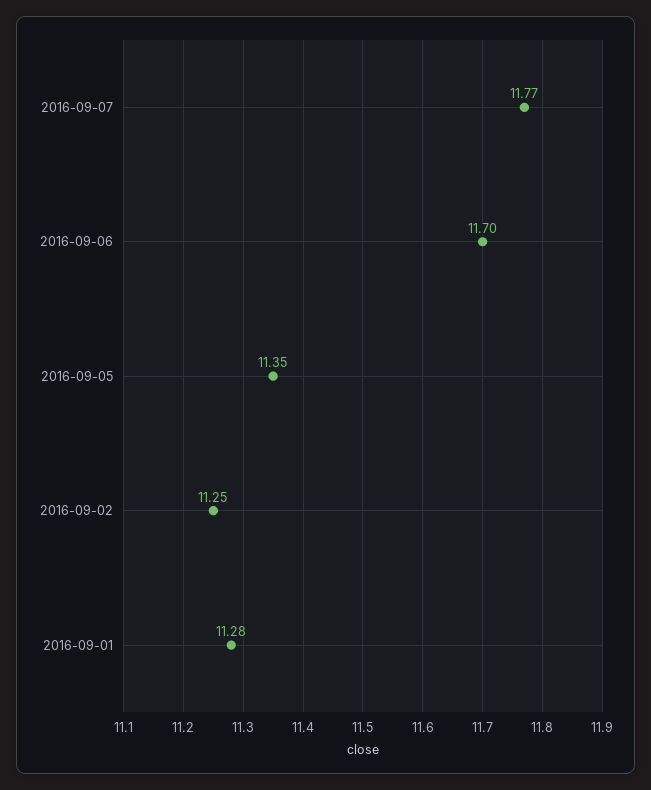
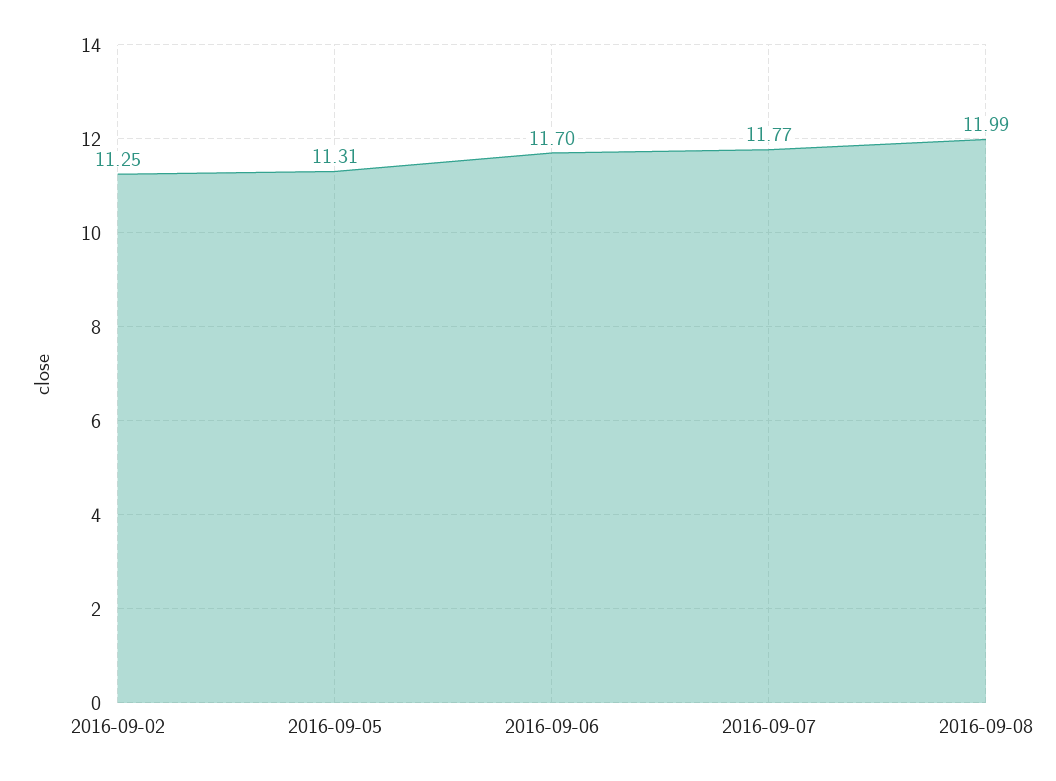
2016-09-05: 11.35 -> 11.31
2016-09-01: 11.28 -> none
2016-09-08: none -> 11.99

